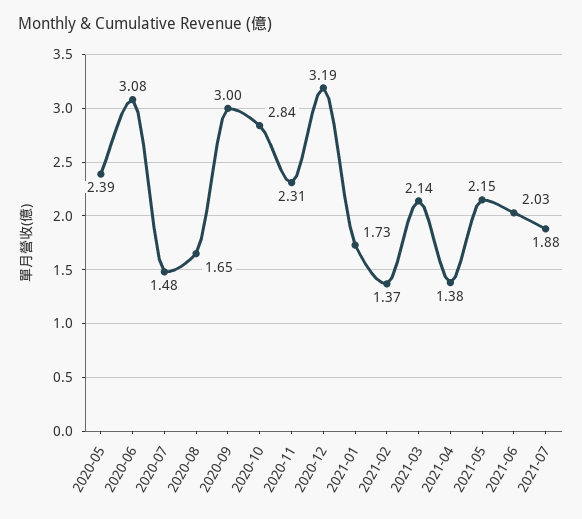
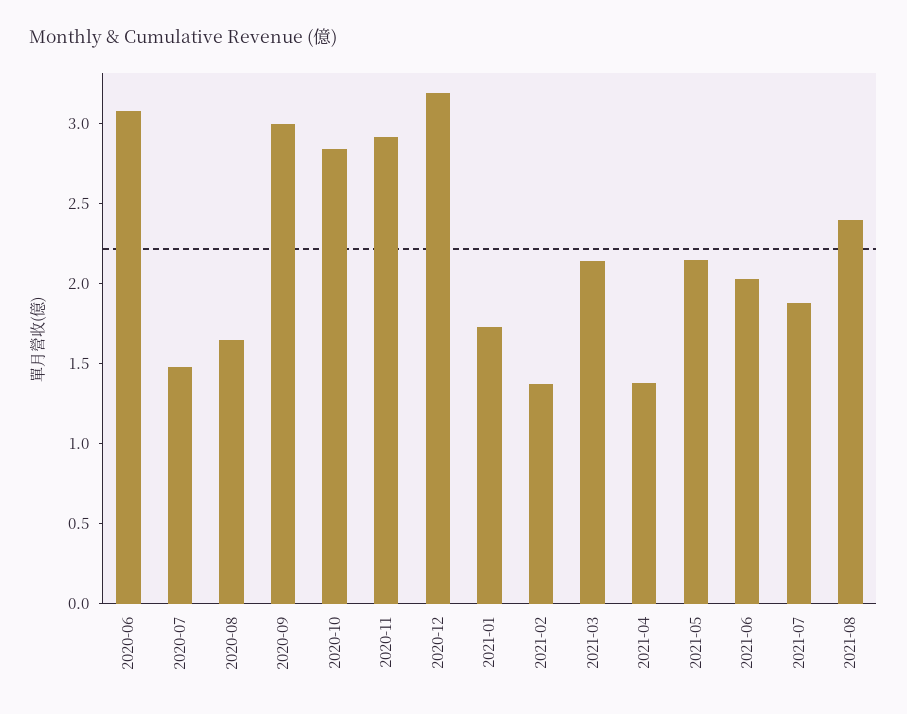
2020-05: 2.39 -> none
2020-11: 2.31 -> 2.9
2021-08: none -> 2.4

